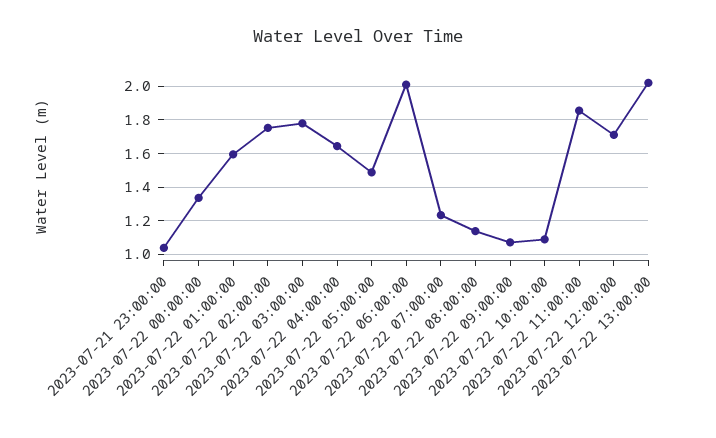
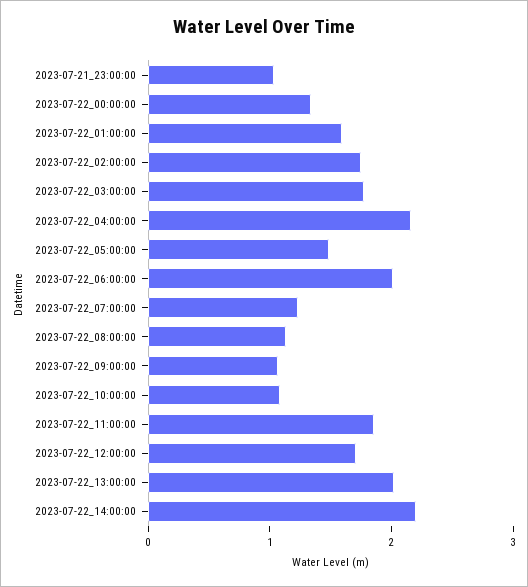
2023-07-22 04:00:00: 1.65 -> 2.2
2023-07-22_14:00:00: none -> 2.2

